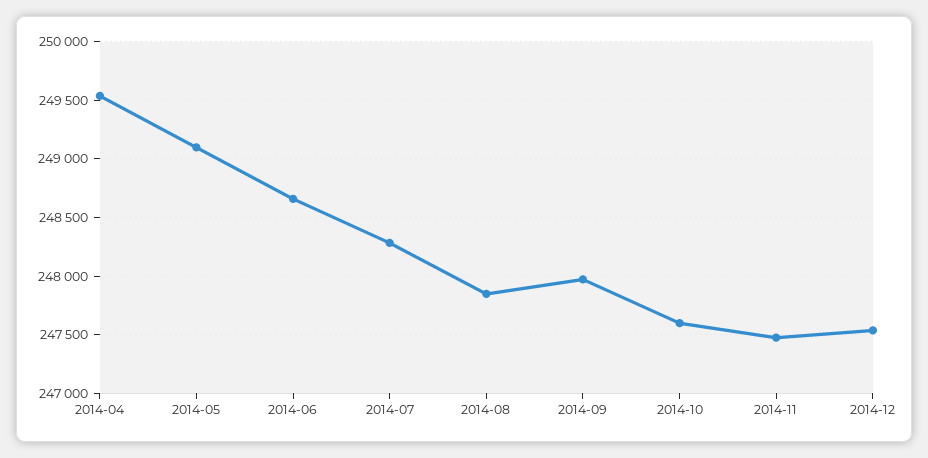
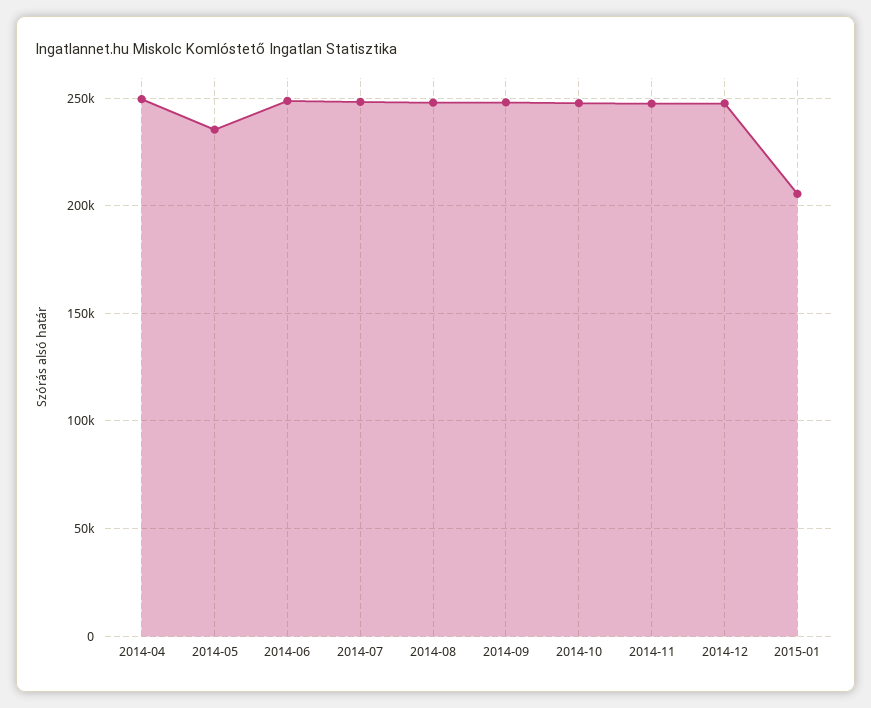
2014-05: 249100 -> 235000
2015-01: none -> 205000

